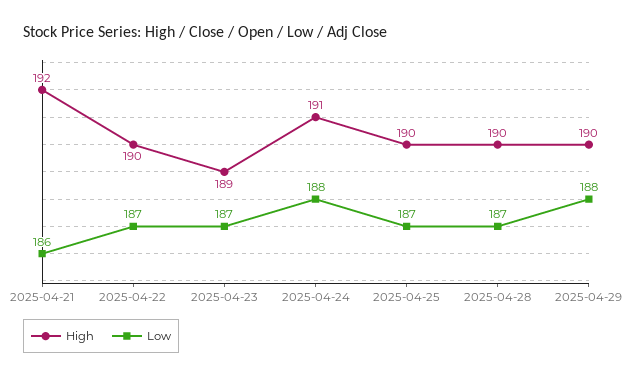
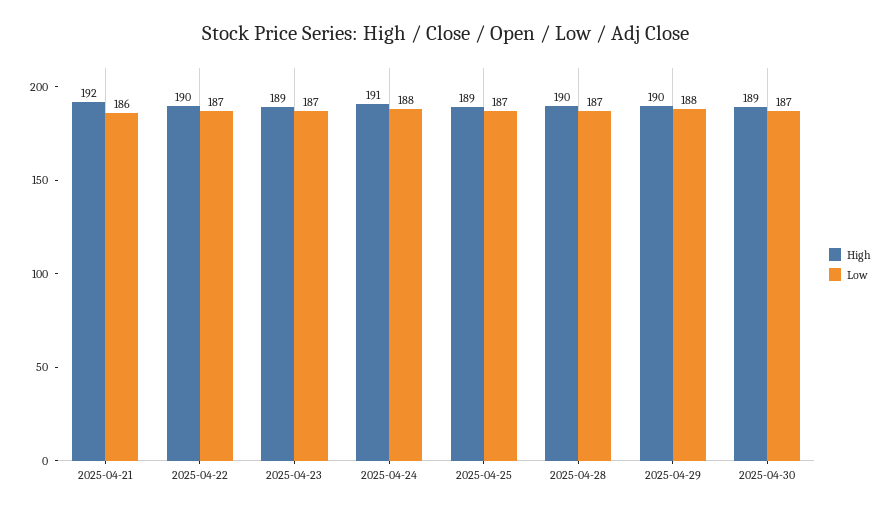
High, 2025-04-25: 190 -> 189
High, 2025-04-30: none -> 189
Low, 2025-04-30: none -> 187

